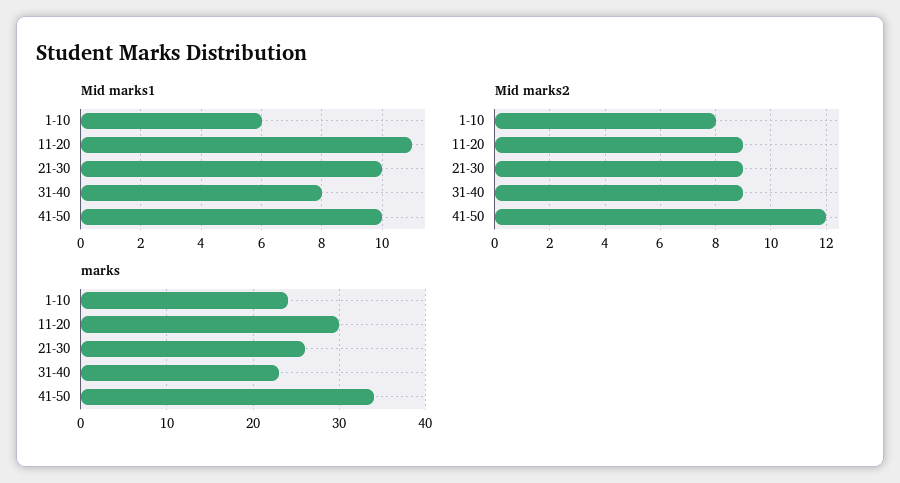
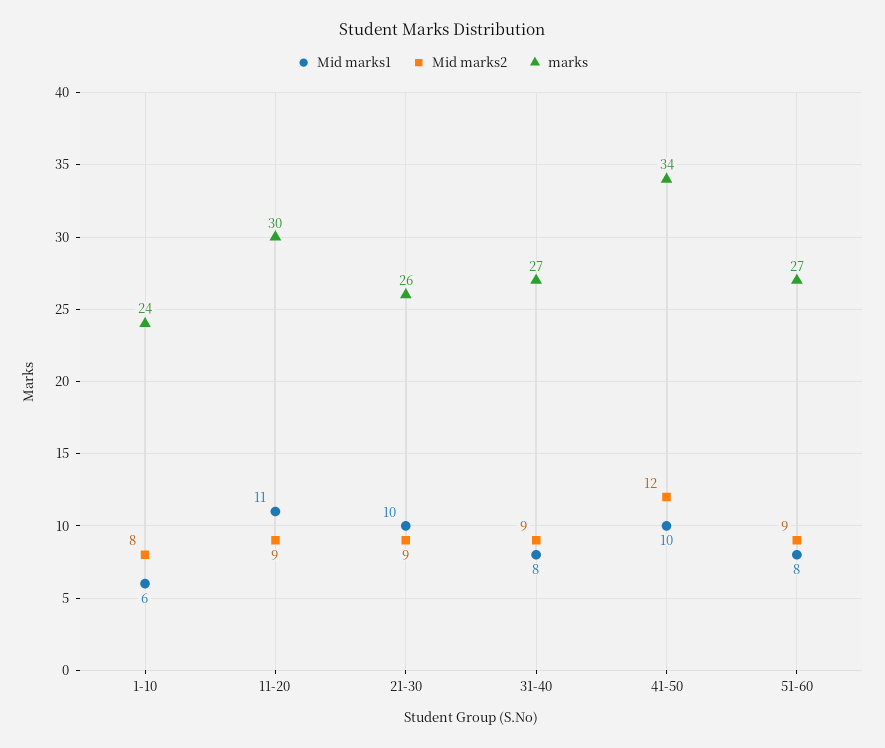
marks, 31-40: 23 -> 27
Mid marks1, 51-60: none -> 8
Mid marks2, 51-60: none -> 9
marks, 51-60: none -> 27

